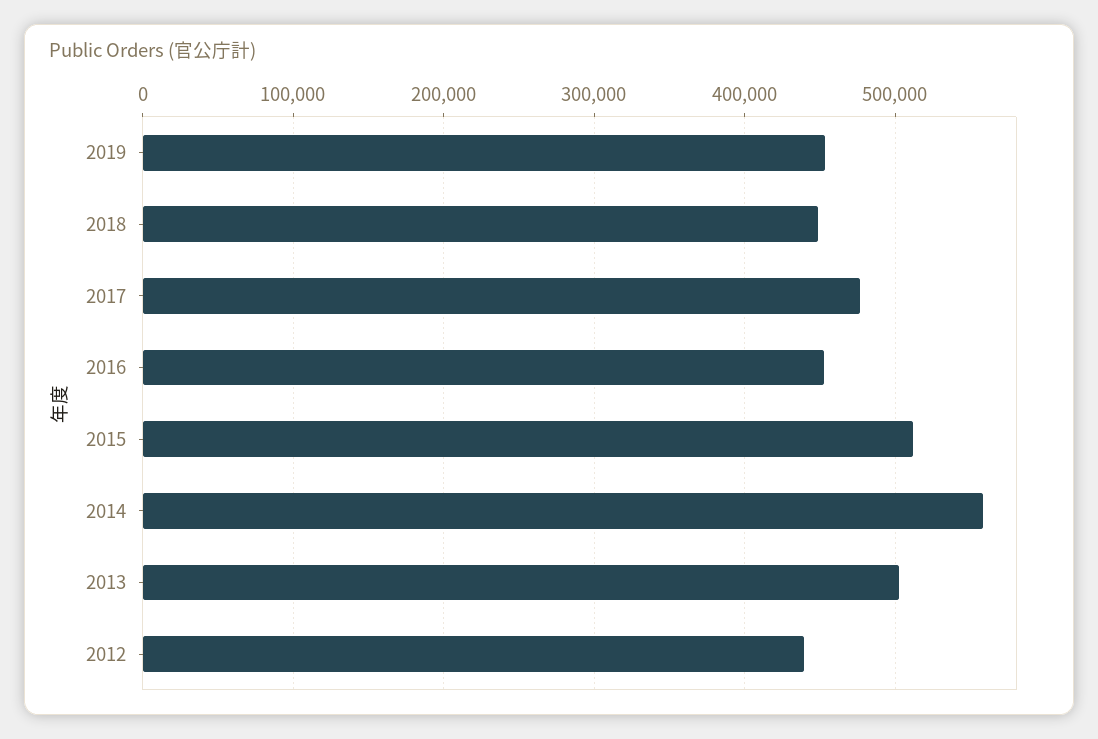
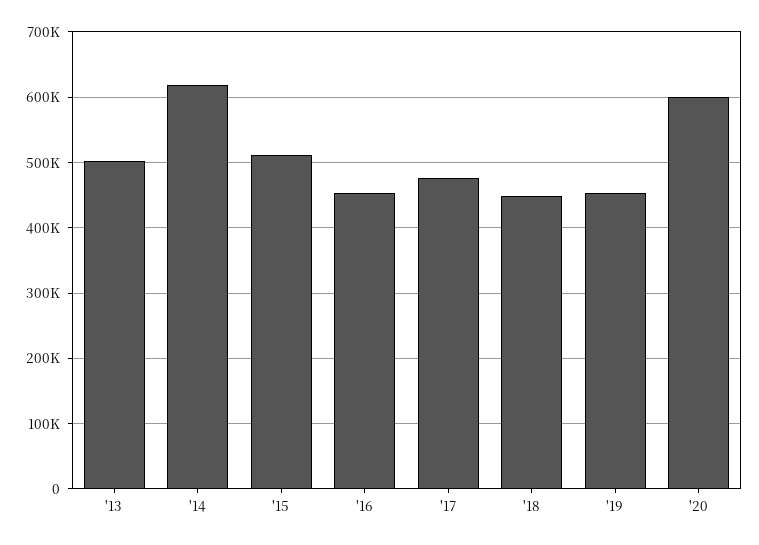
2014: 560000 -> 620000
2012: 440000 -> none
'20: none -> 600000

